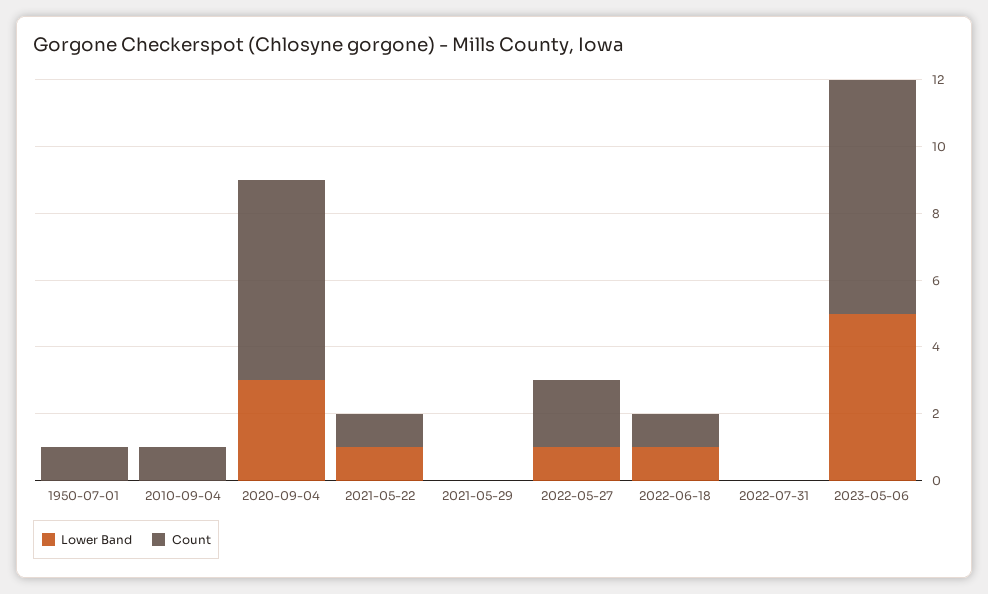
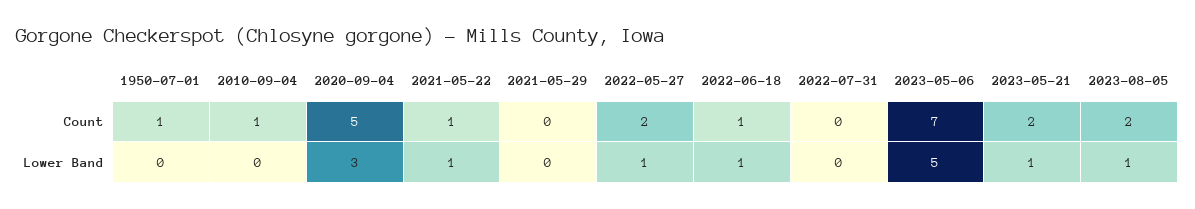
Count, 2020-09-04: 6 -> 5
Count, 2023-05-21: none -> 2
Count, 2023-08-05: none -> 2
Lower Band, 2023-05-21: none -> 1
Lower Band, 2023-08-05: none -> 1

